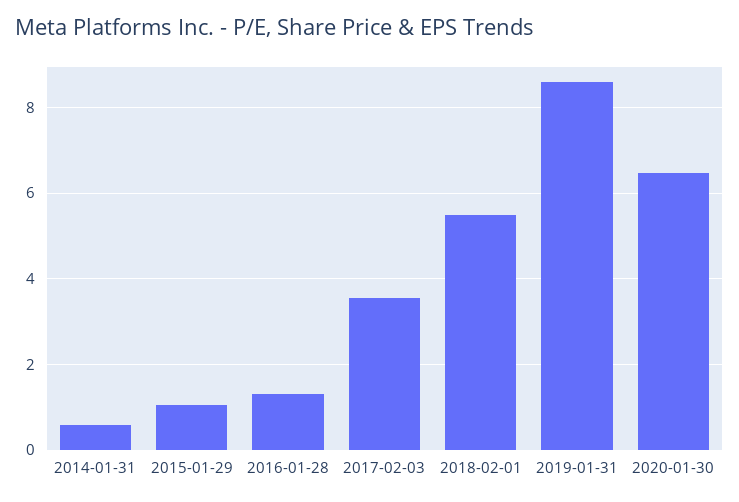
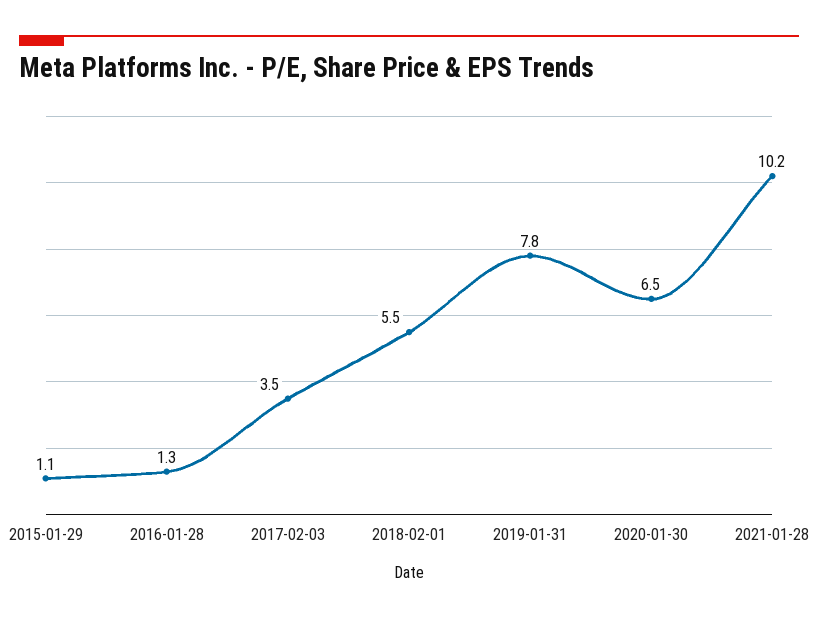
2014-01-31: 0.6 -> none
2019-01-31: 8.6 -> 7.8
2021-01-28: none -> 10.2

